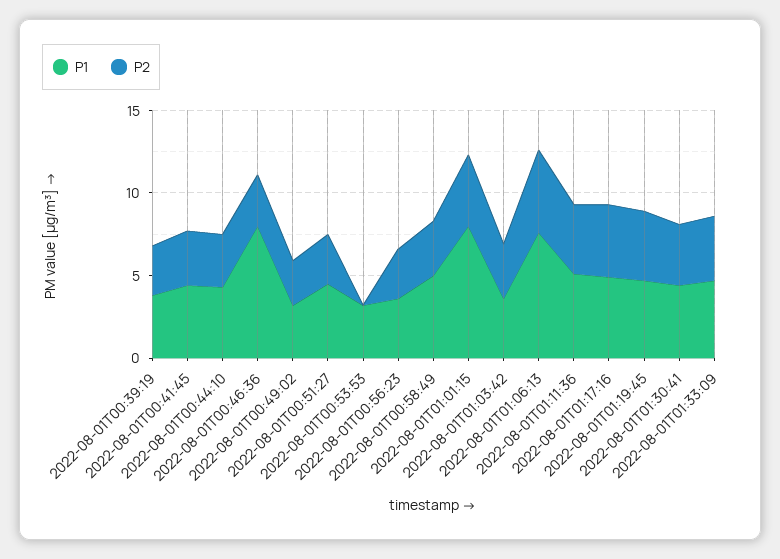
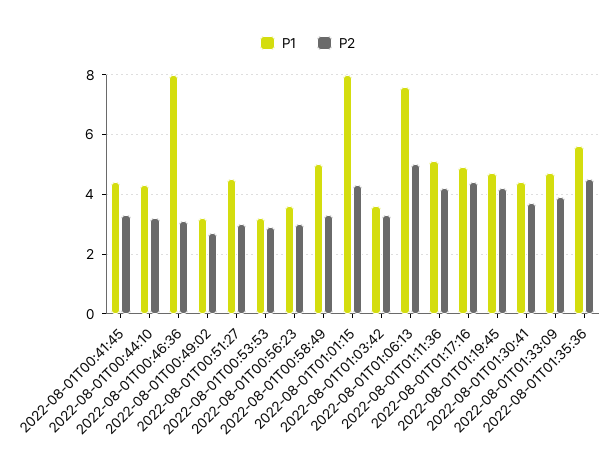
P1, 2022-08-01T00:39:19: 4 -> none
P2, 2022-08-01T00:39:19: 3 -> none
P2, 2022-08-01T00:53:53: 0 -> 3
P1, 2022-08-01T01:35:36: none -> 5.5
P2, 2022-08-01T01:35:36: none -> 4.5

